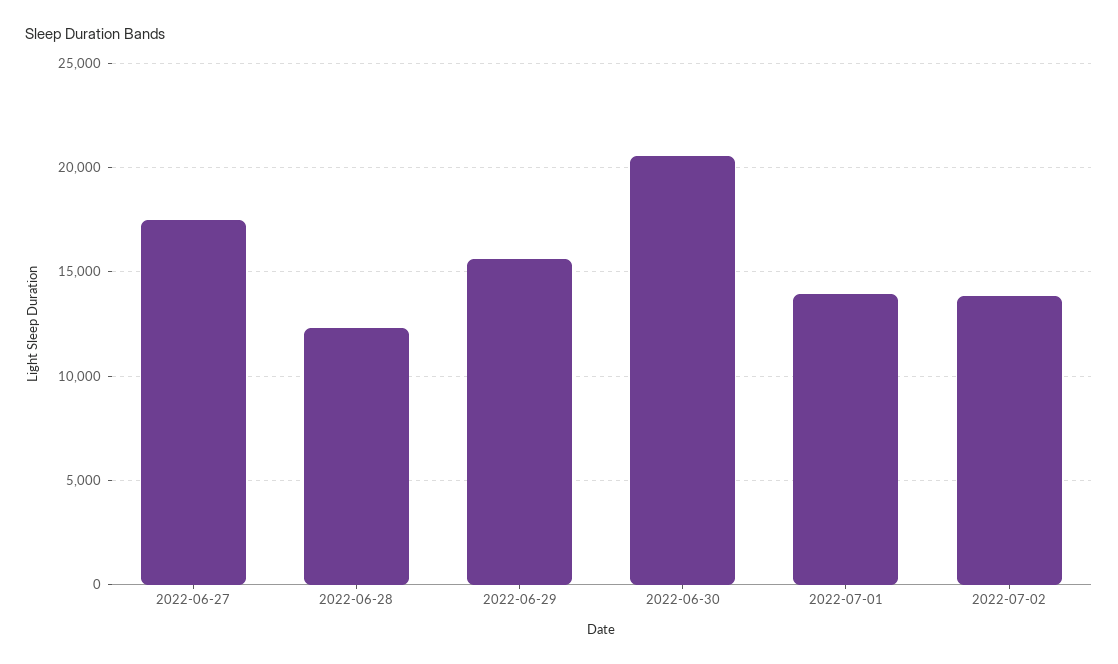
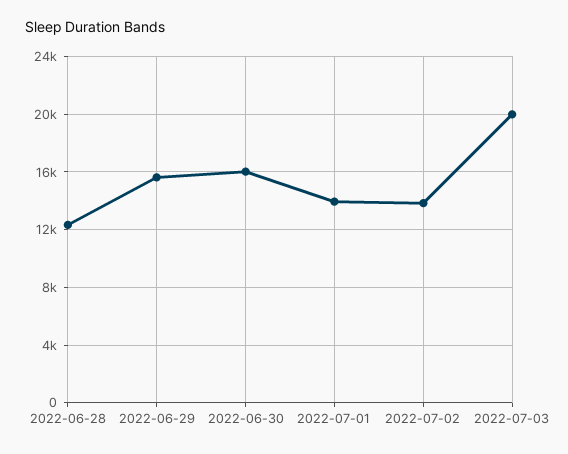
2022-06-27: 17500 -> none
2022-06-30: 20500 -> 16000
2022-07-03: none -> 20000

